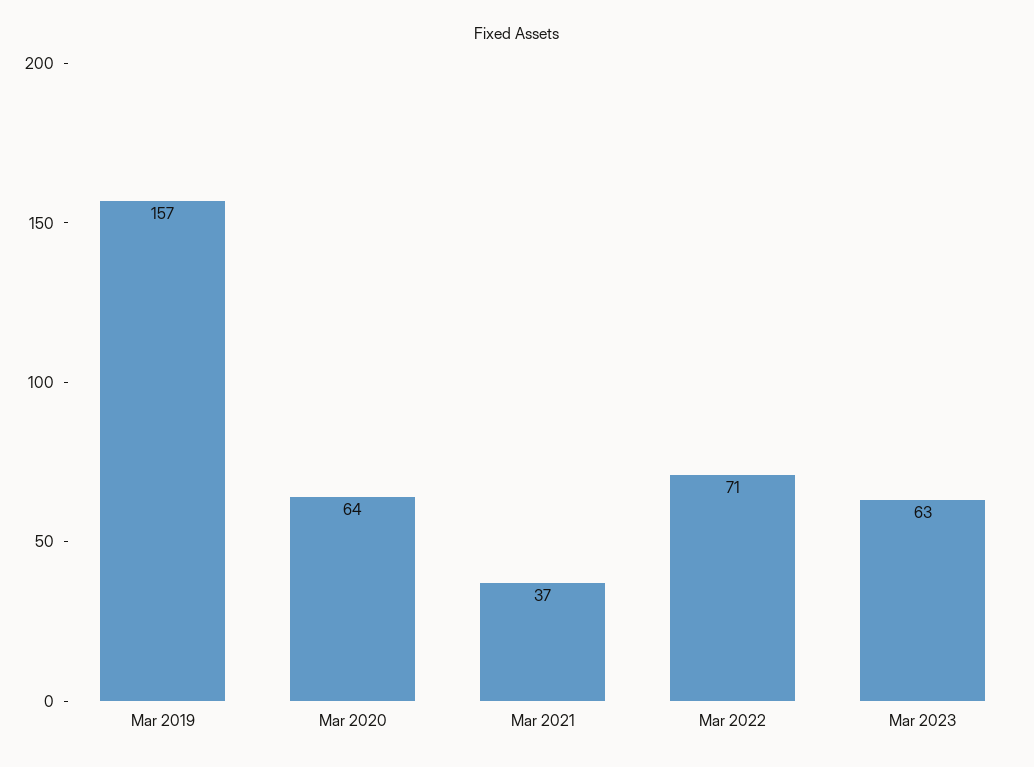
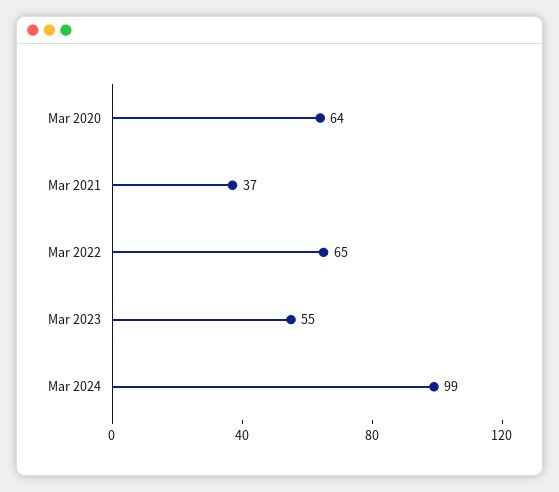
Mar 2019: 157 -> none
Mar 2022: 71 -> 65
Mar 2023: 63 -> 55
Mar 2024: none -> 99

